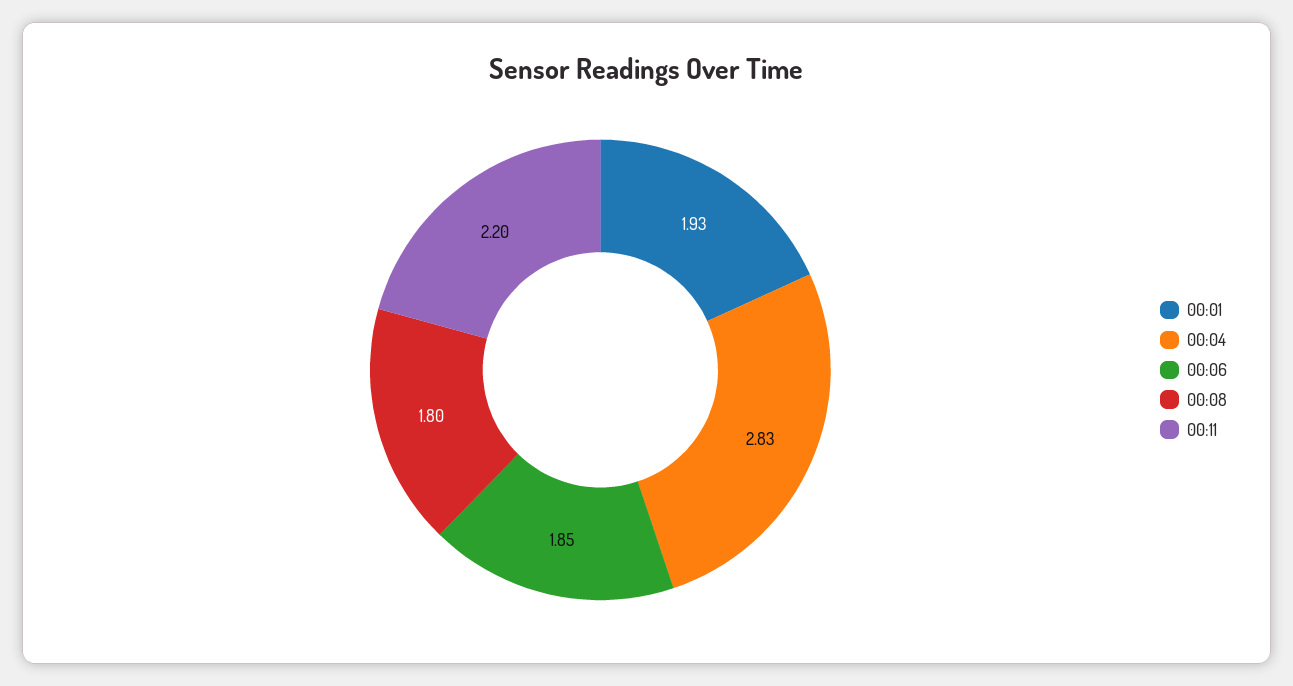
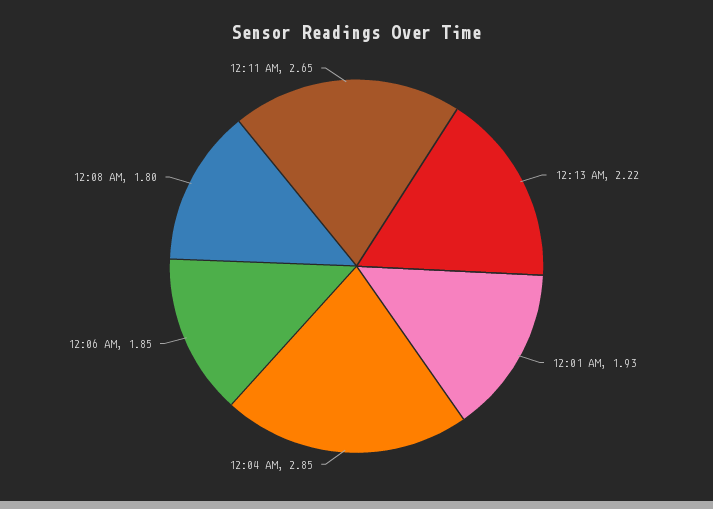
00:04: 2.83 -> 2.85
00:11: 2.2 -> 2.65
12:13 AM: none -> 2.22

